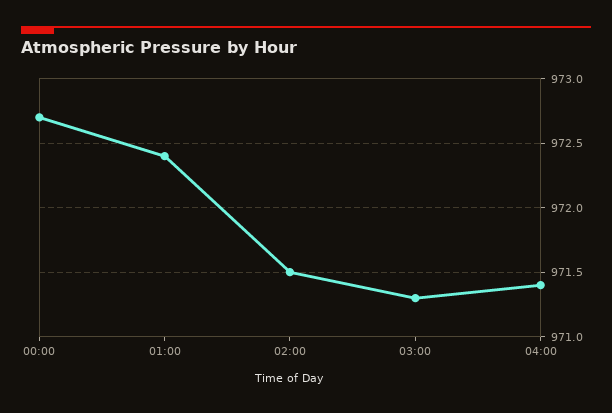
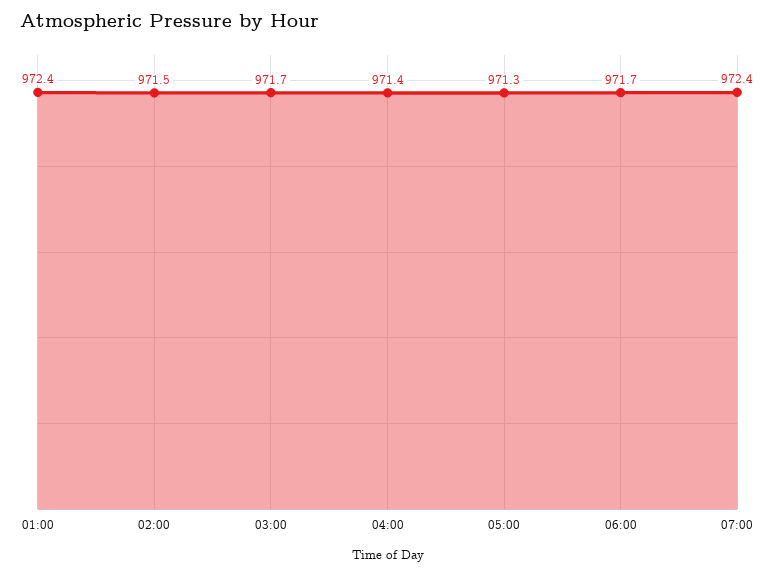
00:00: 972.7 -> none
03:00: 971.3 -> 971.7
05:00: none -> 971.3
06:00: none -> 971.7
07:00: none -> 972.4

